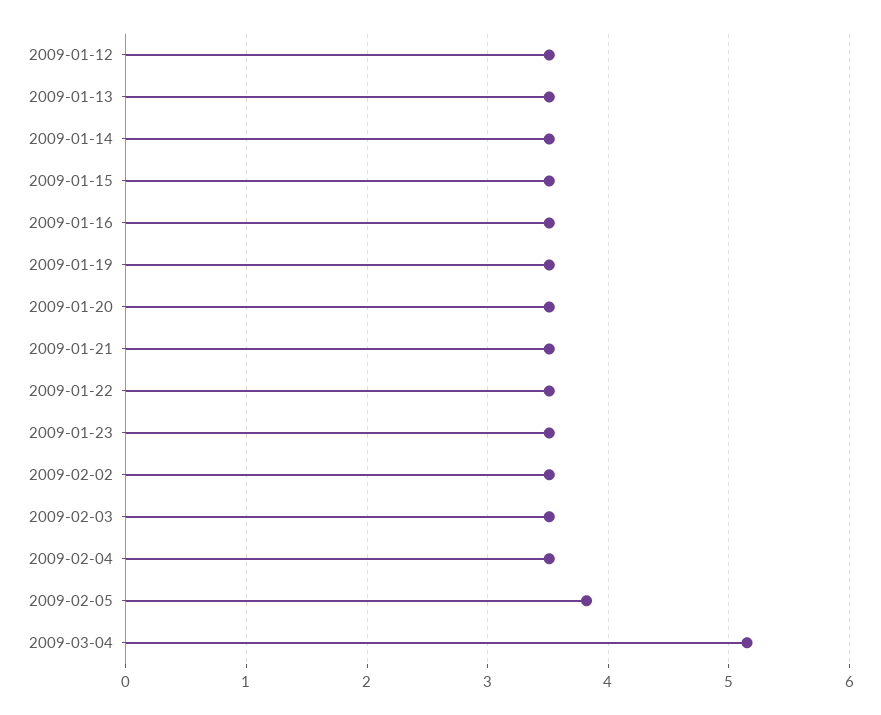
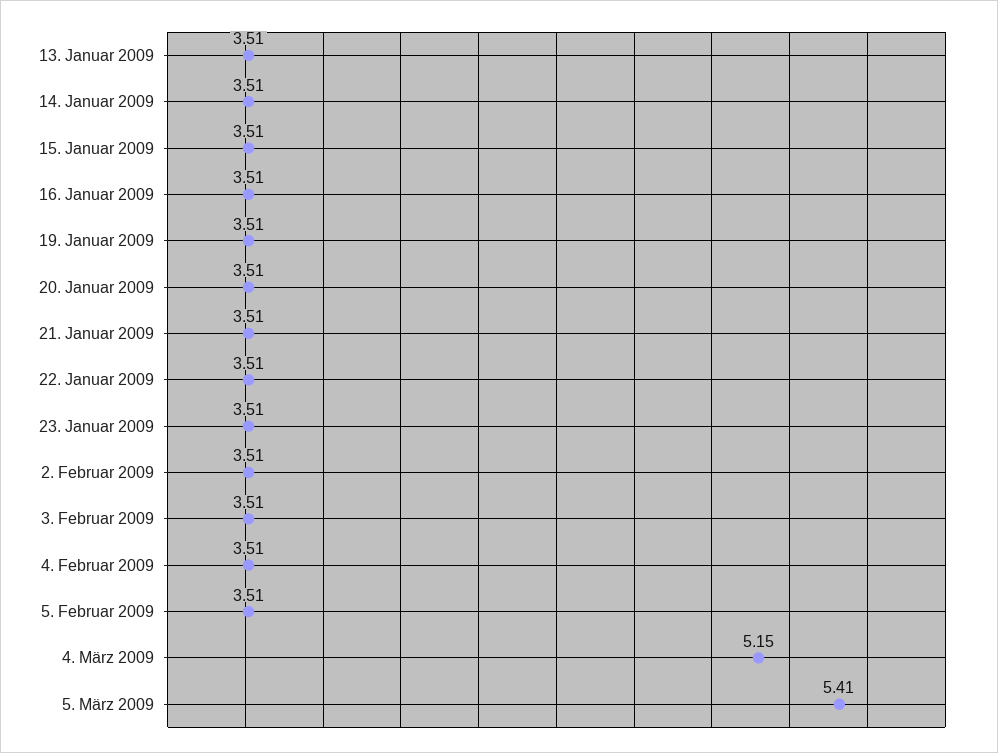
2009-01-12: 3.5 -> none
2009-02-05: 3.8 -> 3.51
5. März 2009: none -> 5.41

